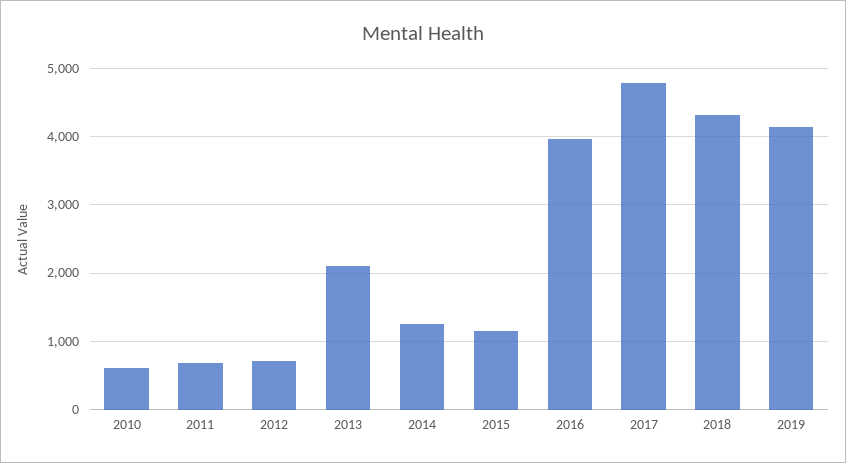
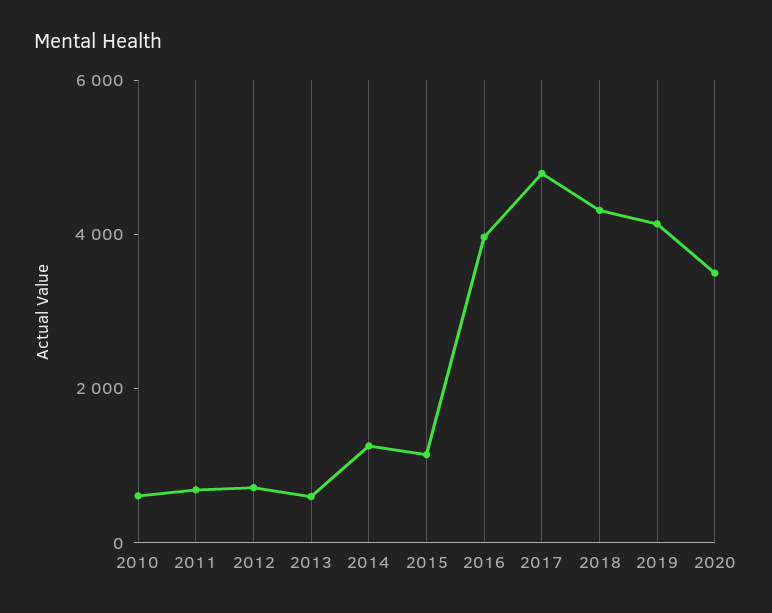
2013: 2100 -> 500
2020: none -> 3500

